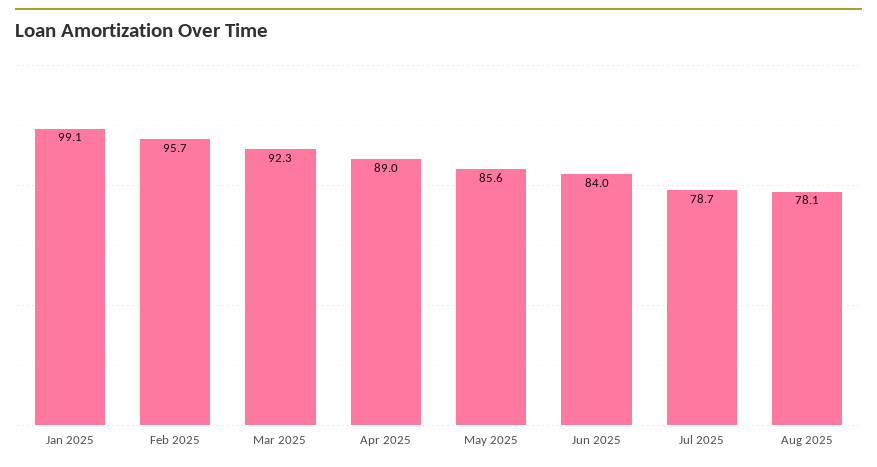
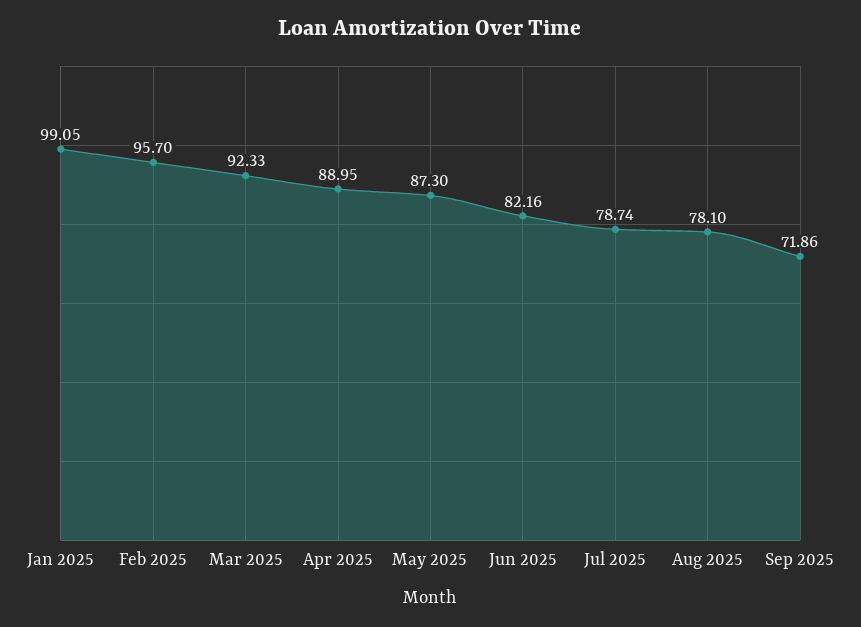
May 2025: 85.6 -> 87.3
Jun 2025: 84 -> 82.16
Sep 2025: none -> 71.86

